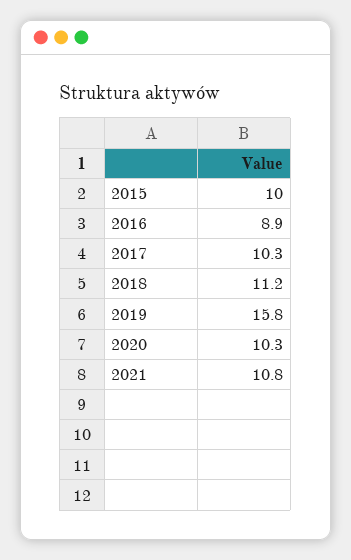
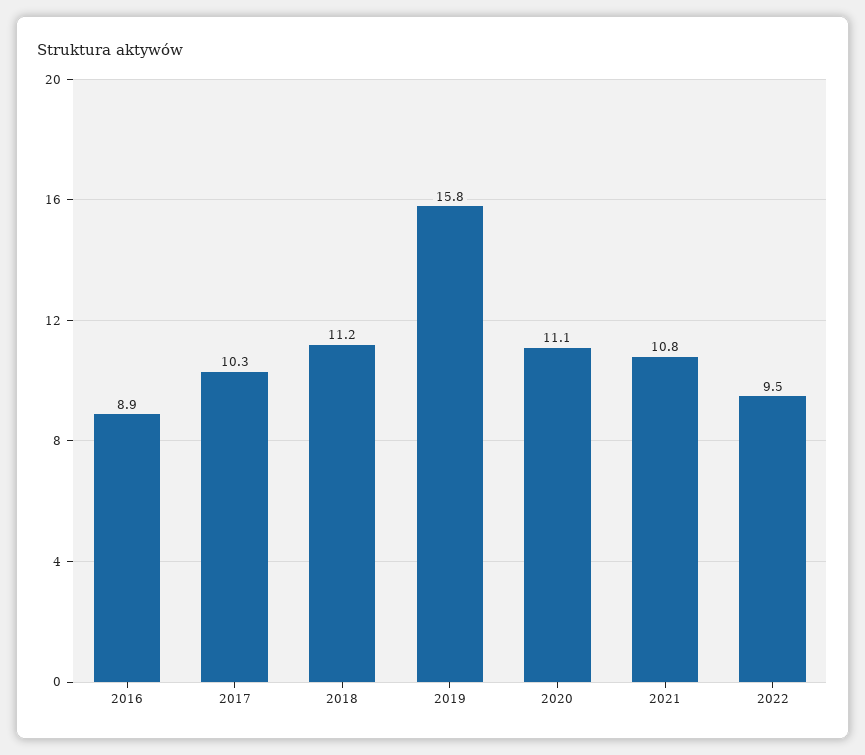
2015: 10 -> none
2020: 10.3 -> 11.1
2022: none -> 9.5

